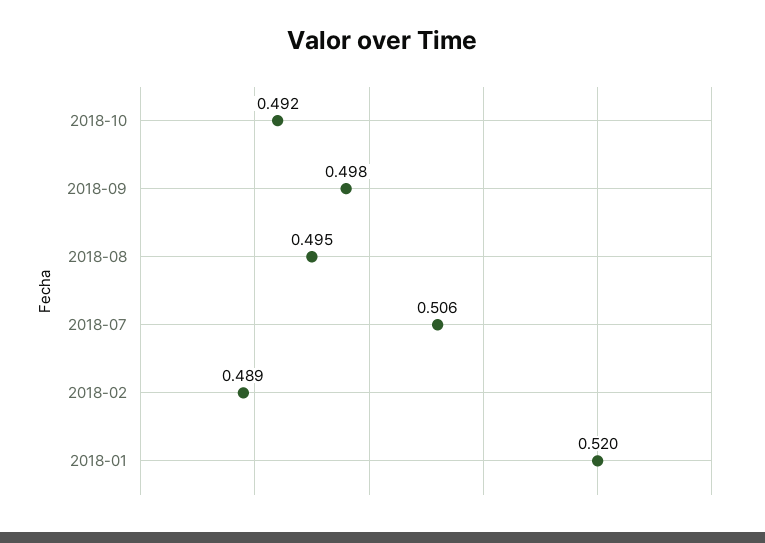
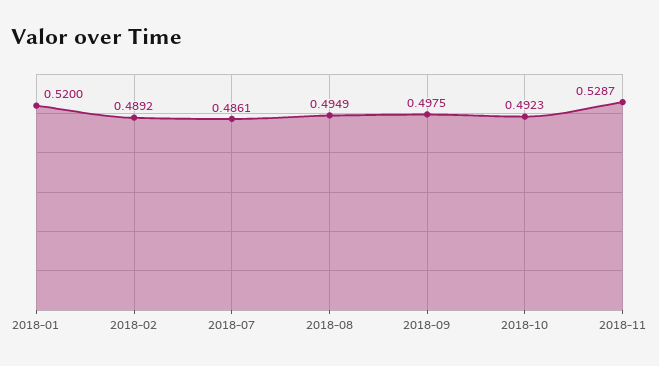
2018-07: 0.506 -> 0.4861
2018-11: none -> 0.5287

